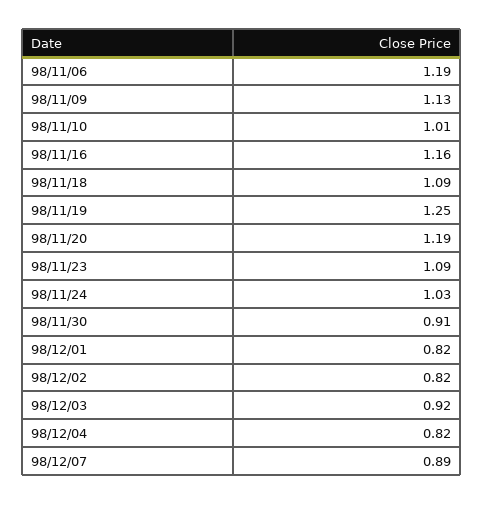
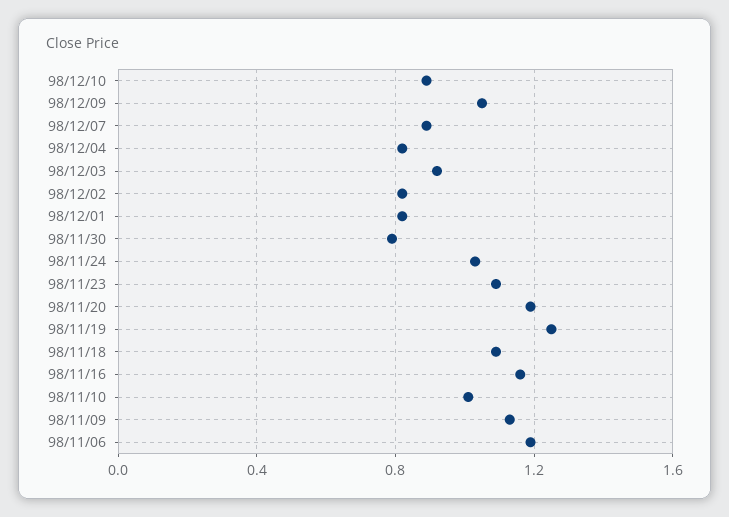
98/11/30: 0.91 -> 0.8
98/12/10: none -> 0.9
98/12/09: none -> 1.05

